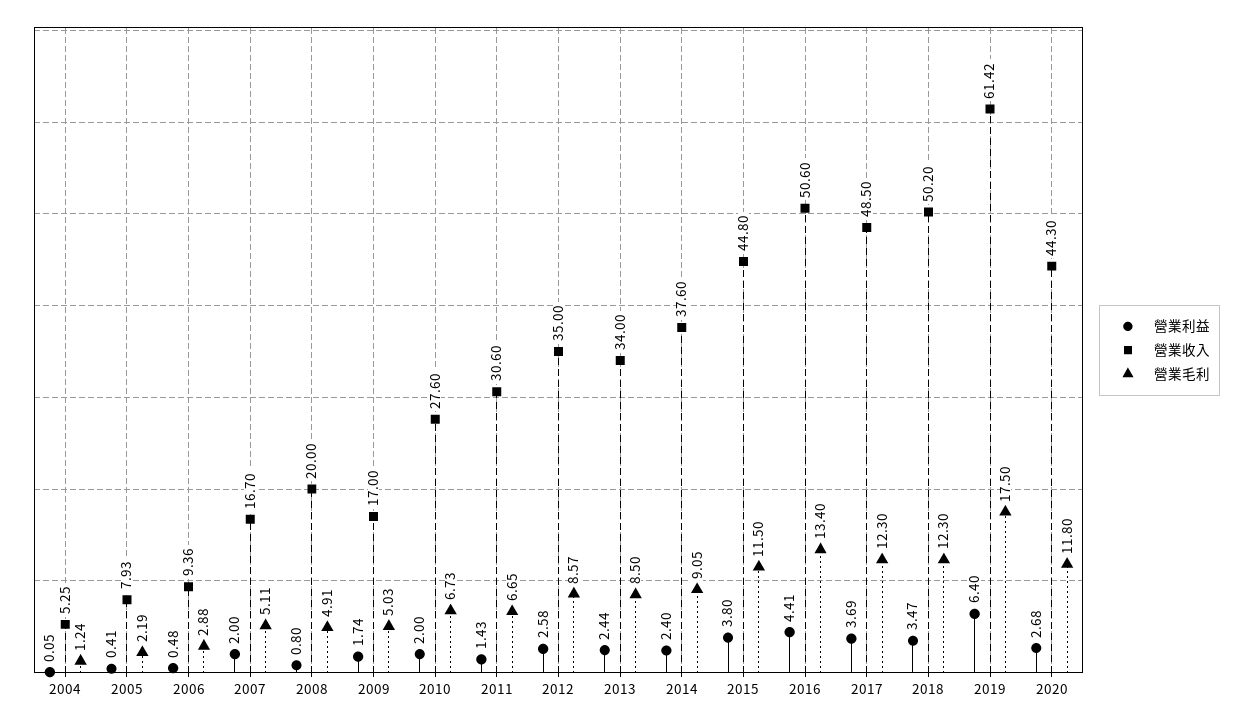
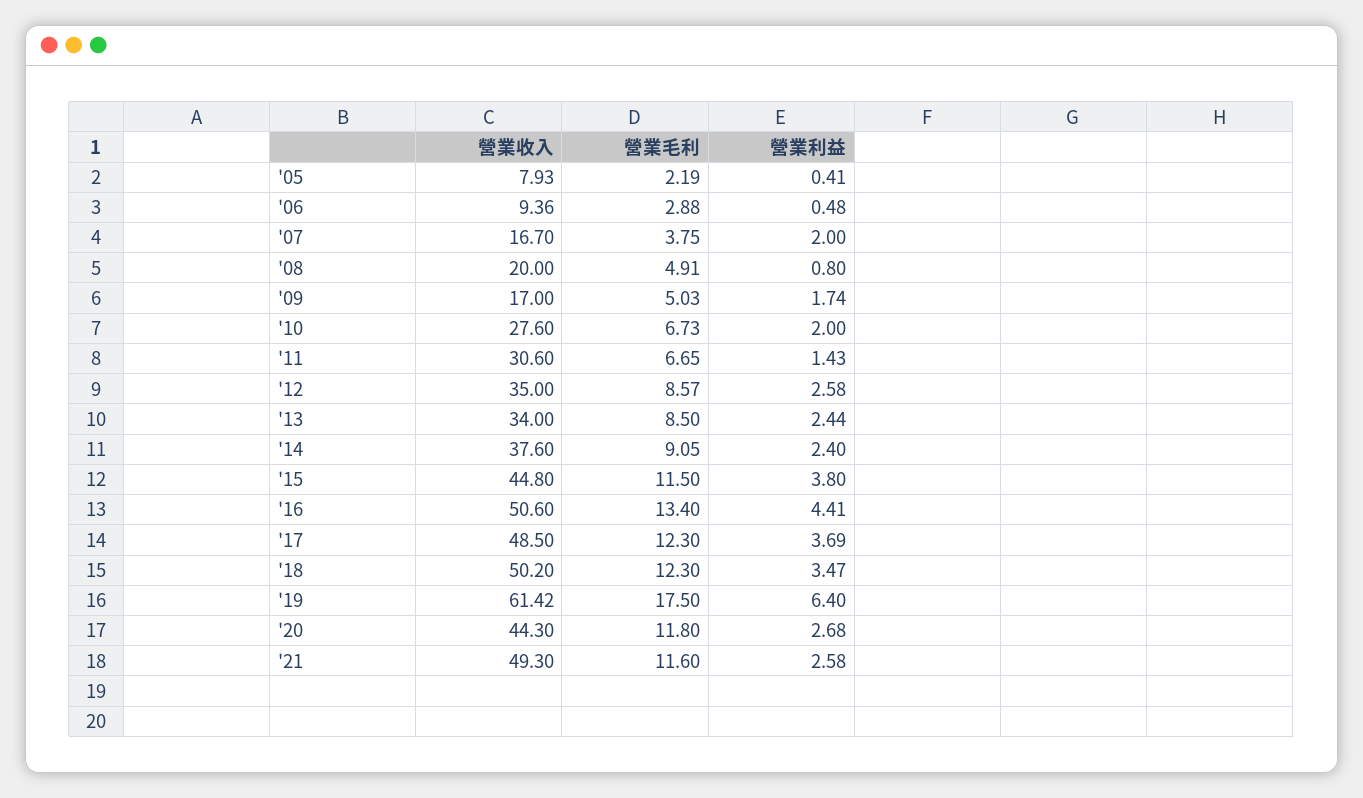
營業利益, 2004: 0.05 -> none
營業收入, 2004: 5.25 -> none
營業毛利, 2004: 1.24 -> none
營業毛利, 2007: 5.11 -> 3.75
營業收入, '21: none -> 49.3
營業毛利, '21: none -> 11.6
營業利益, '21: none -> 2.58

